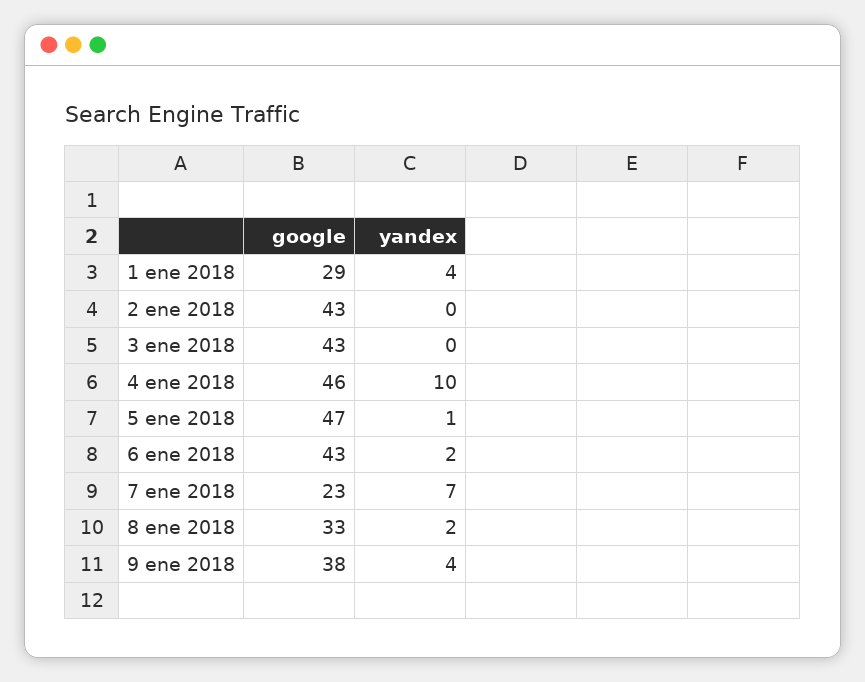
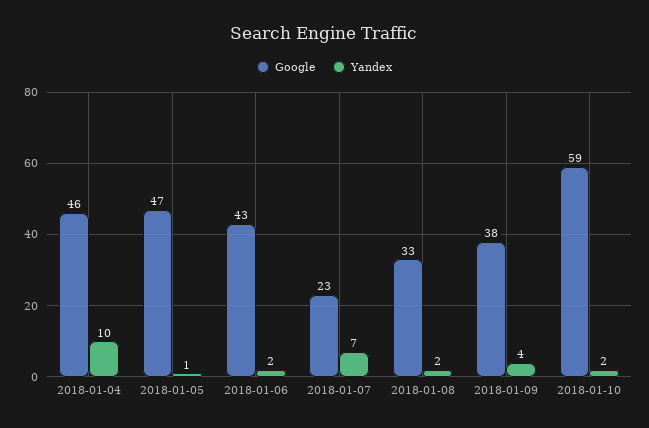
google, 1 ene 2018: 29 -> none
yandex, 1 ene 2018: 4 -> none
google, 2 ene 2018: 43 -> none
yandex, 2 ene 2018: 0 -> none
google, 3 ene 2018: 43 -> none
yandex, 3 ene 2018: 0 -> none
google, 2018-01-10: none -> 59
yandex, 2018-01-10: none -> 2

